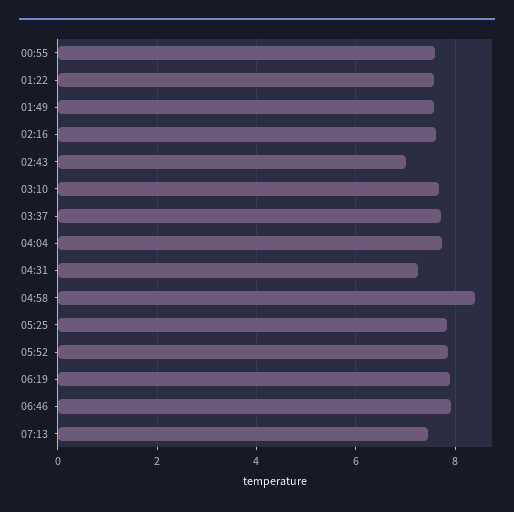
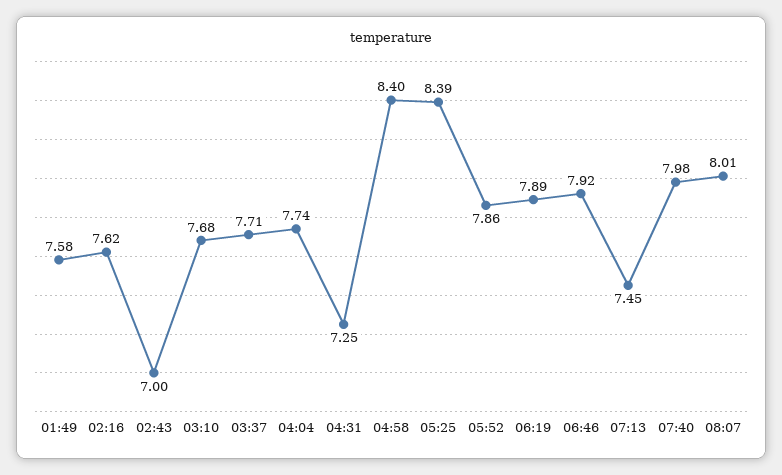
00:55: 7.6 -> none
01:22: 7.6 -> none
05:25: 7.8 -> 8.39
07:40: none -> 7.98
08:07: none -> 8.01

